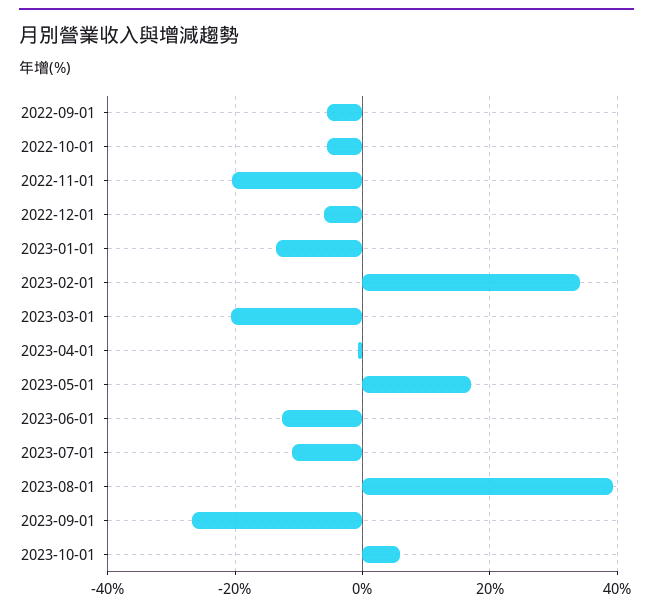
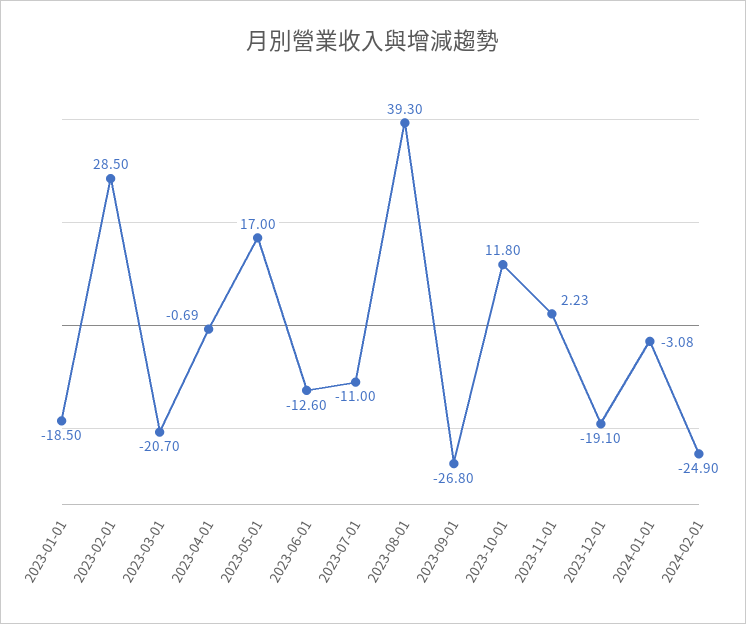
2022-09-01: -6 -> none
2022-10-01: -6 -> none
2022-11-01: -20 -> none
2022-12-01: -6 -> none
2023-01-01: -14 -> -18.5
2023-02-01: 34 -> 28.5
2023-10-01: 6 -> 11.8
2023-11-01: none -> 2.23
2023-12-01: none -> -19.1
2024-01-01: none -> -3.08
2024-02-01: none -> -24.9

